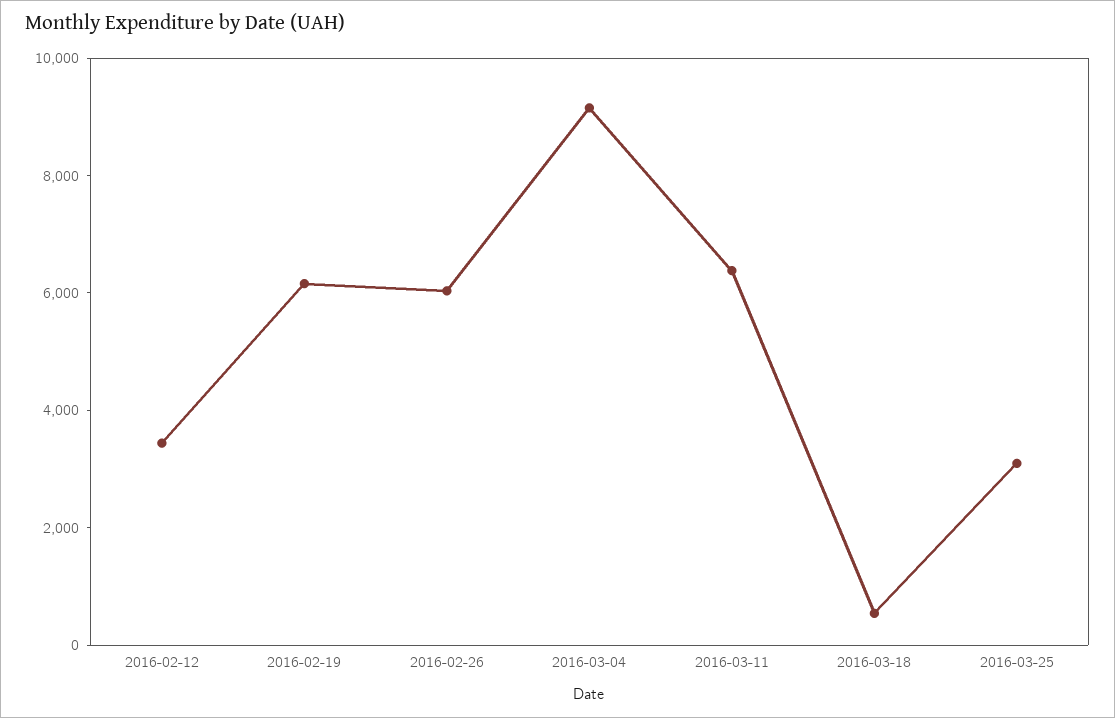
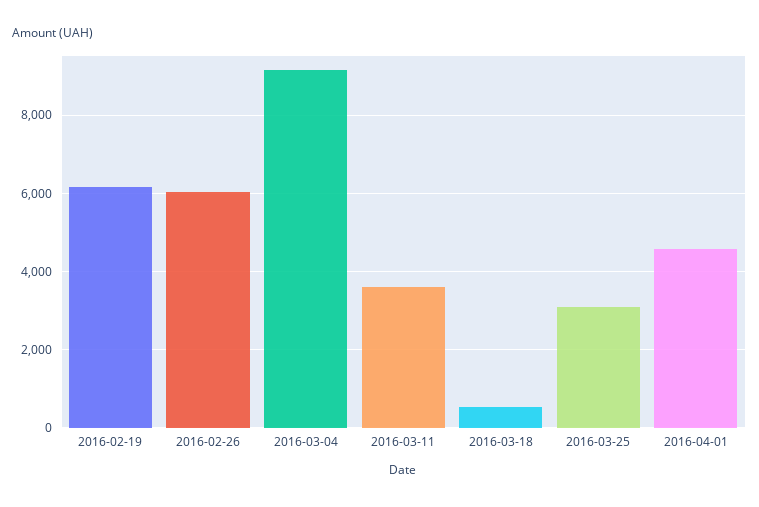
2016-02-12: 3500 -> none
2016-03-11: 6500 -> 3600
2016-04-01: none -> 4600

